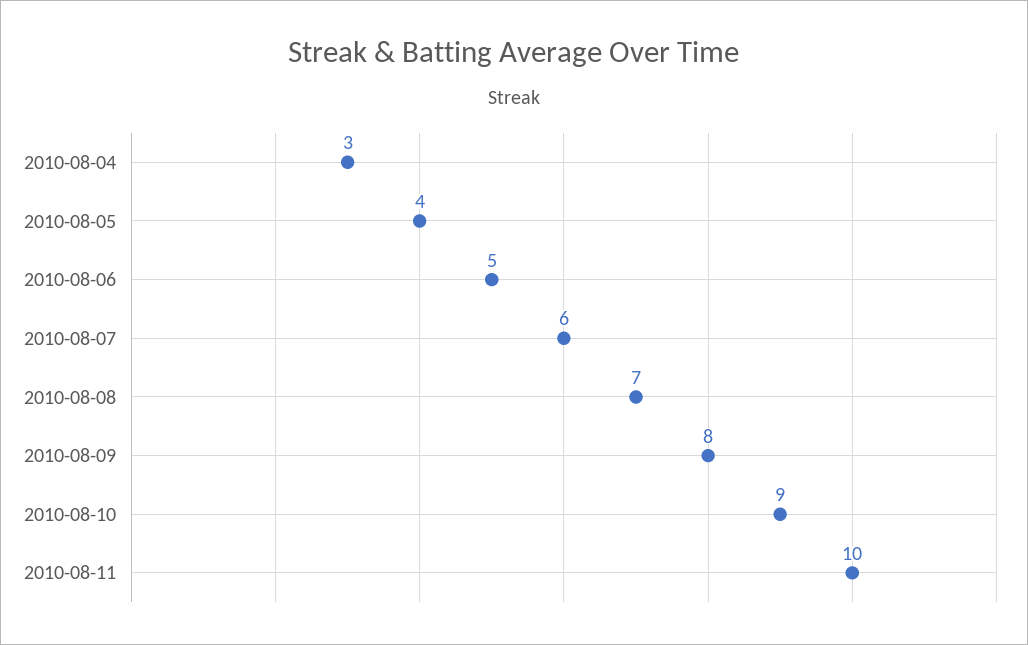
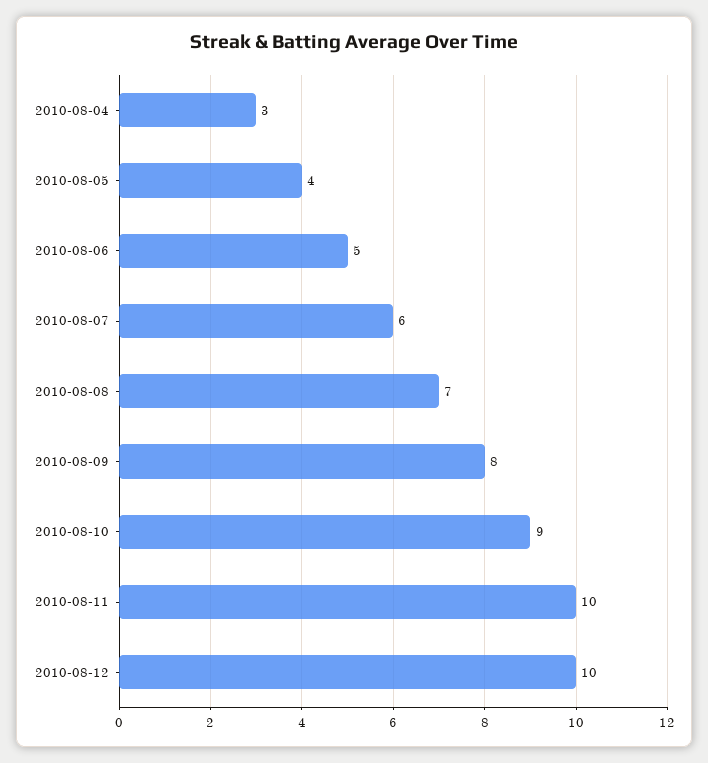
2010-08-12: none -> 10

